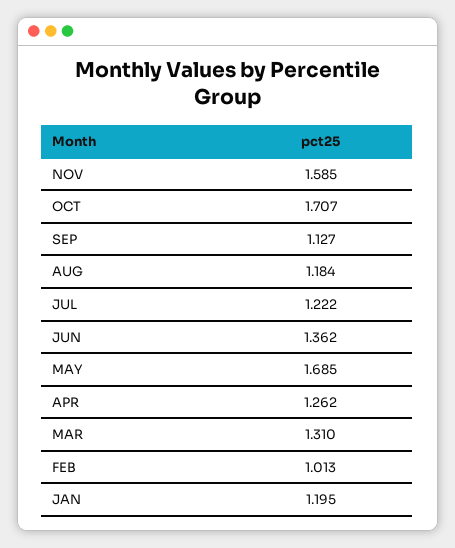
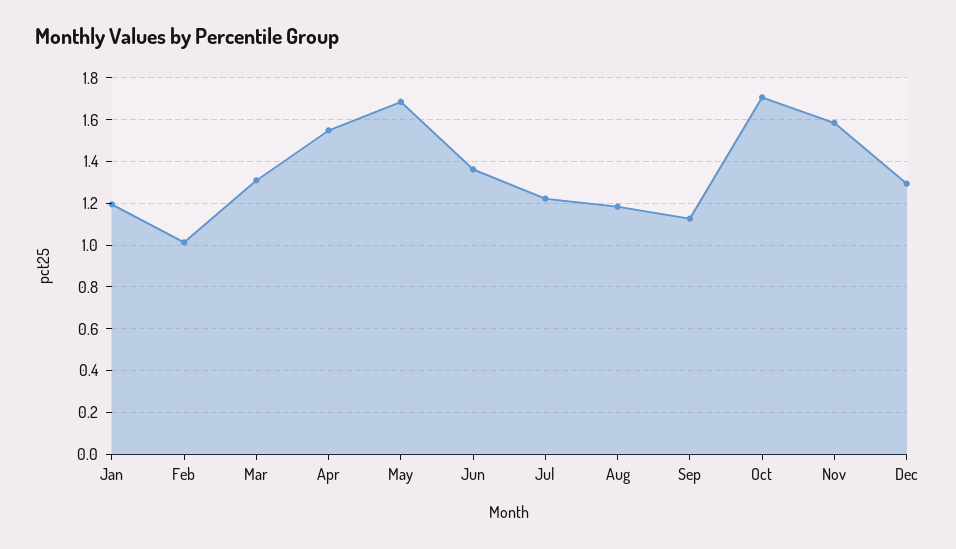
APR: 1.262 -> 1.55
Dec: none -> 1.3

